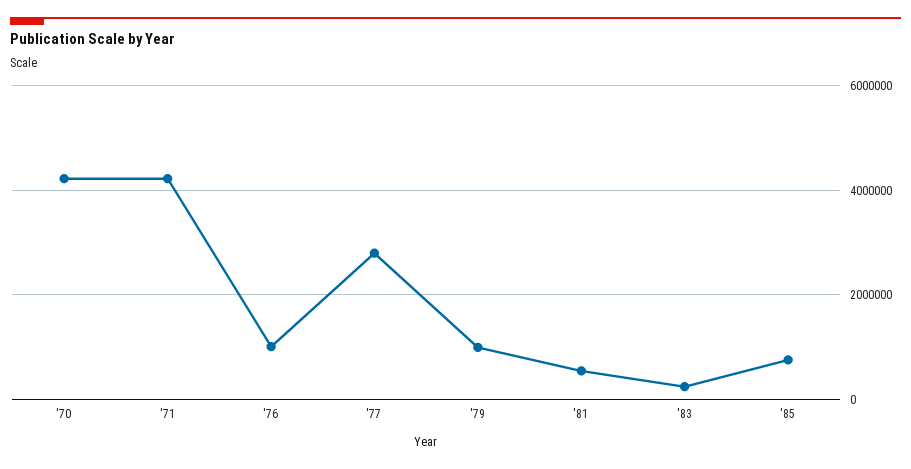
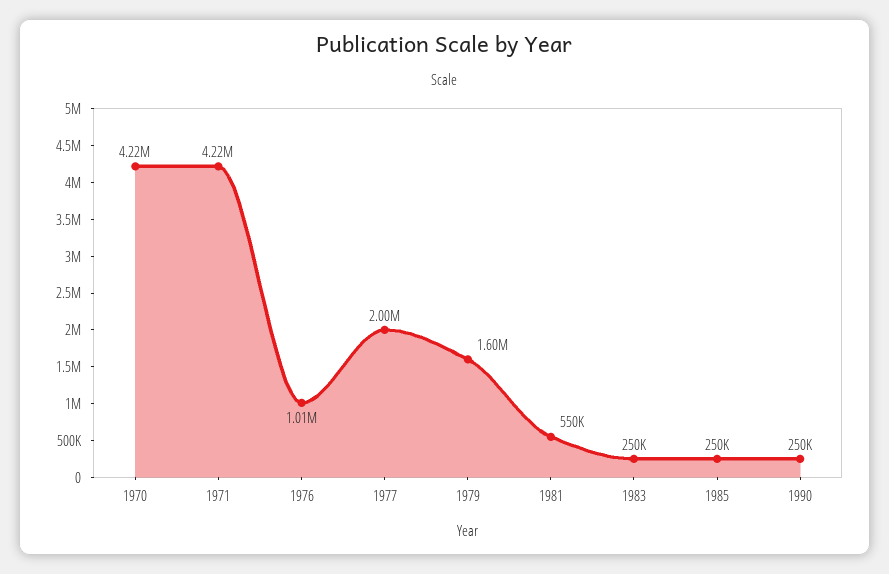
'77: 2800000 -> 2000000
'79: 1000000 -> 1600000
'85: 800000 -> 250000
1990: none -> 250000

